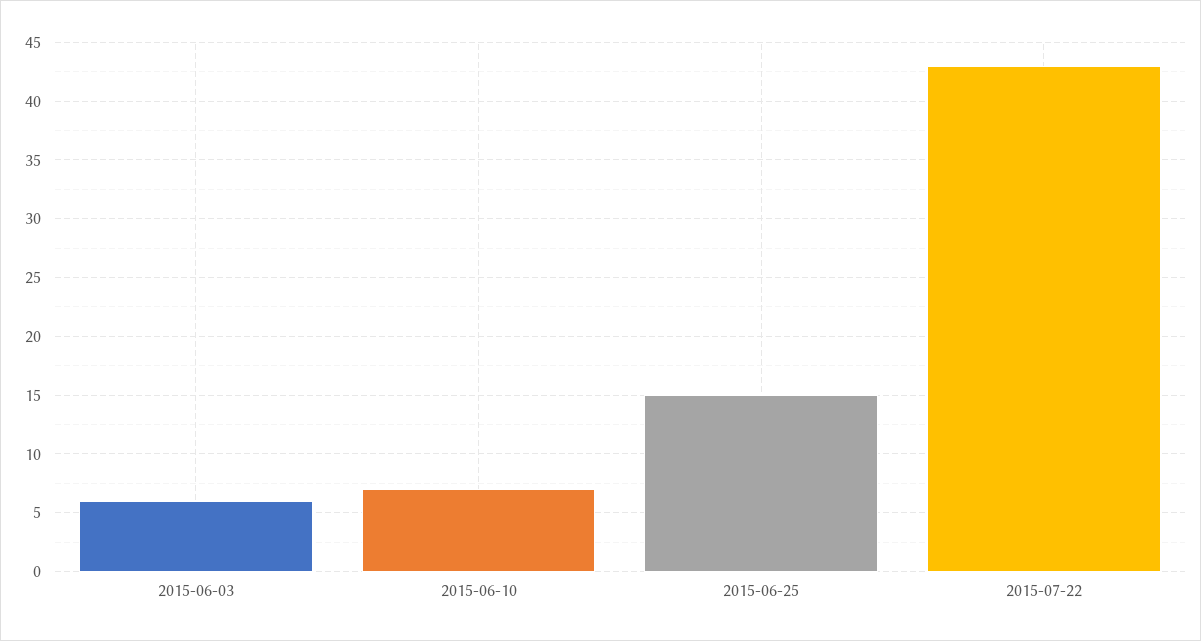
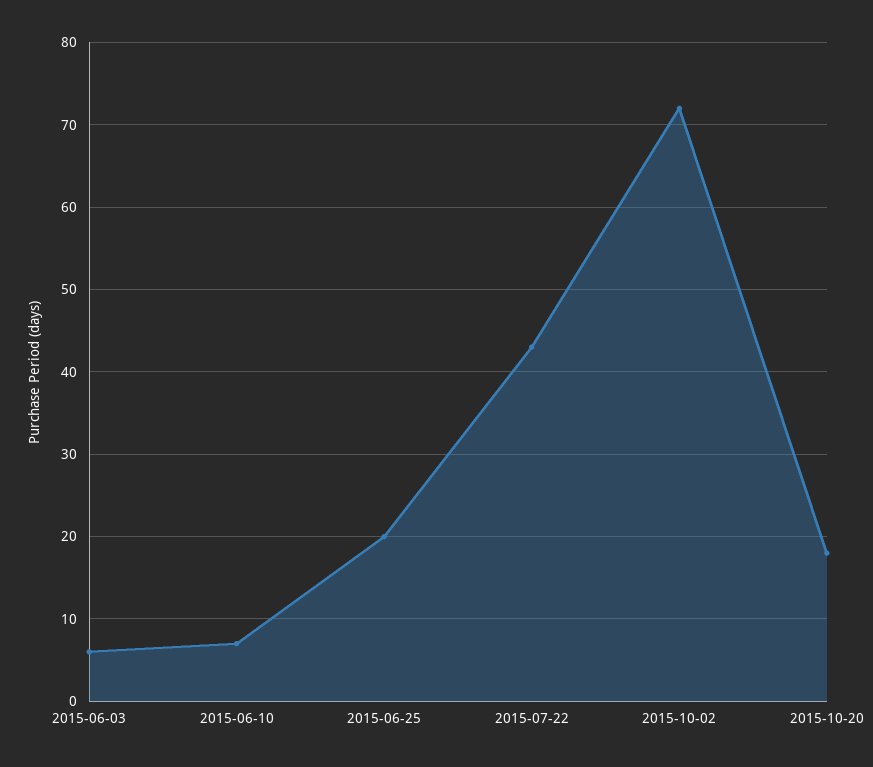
2015-06-25: 15 -> 20
2015-10-02: none -> 72
2015-10-20: none -> 18

